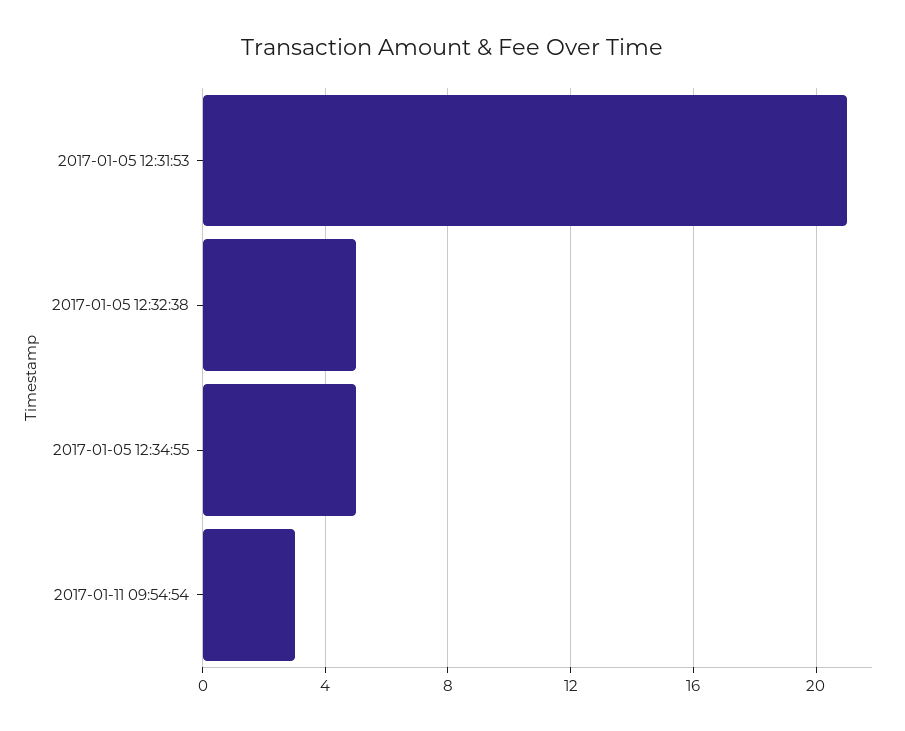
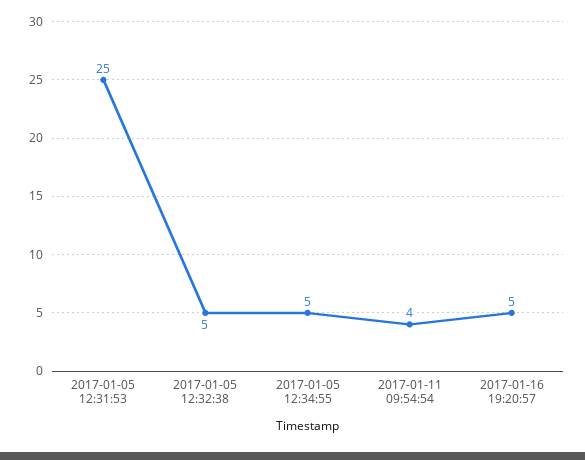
2017-01-05 12:31:53: 21 -> 25
2017-01-11 09:54:54: 3 -> 4
2017-01-16 19:20:57: none -> 5

